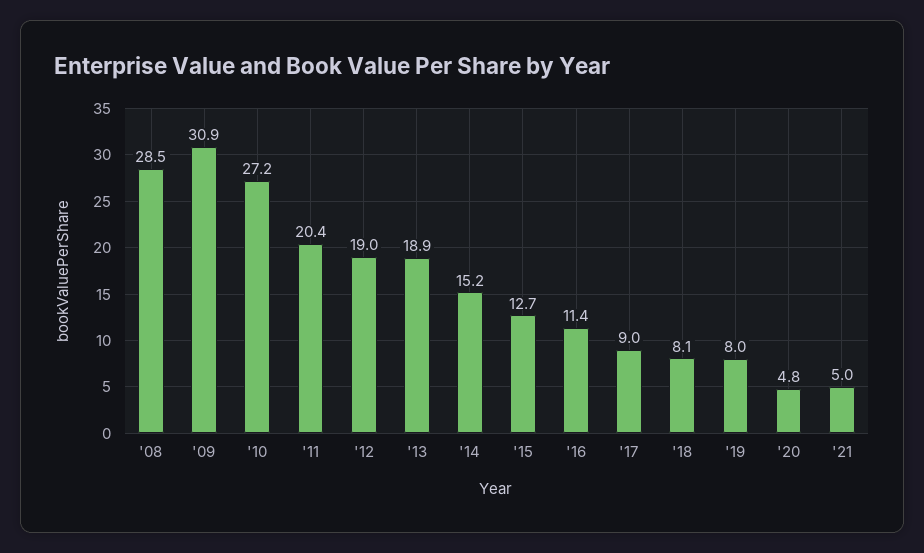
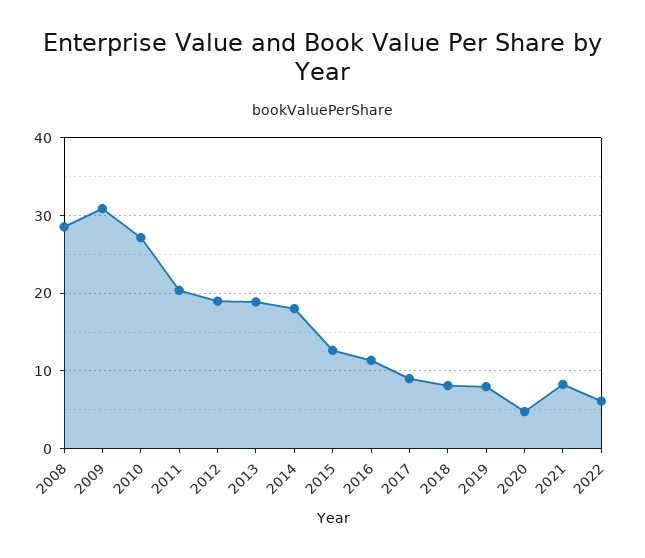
'14: 15.2 -> 18
'21: 5 -> 8
2022: none -> 6

